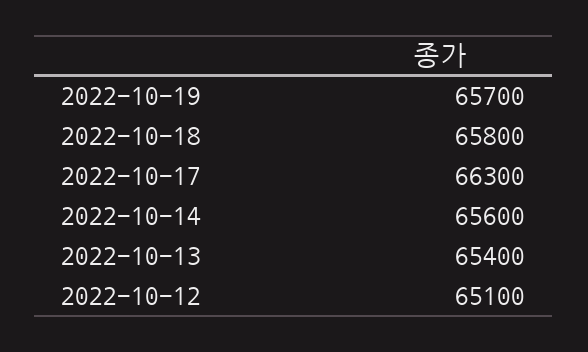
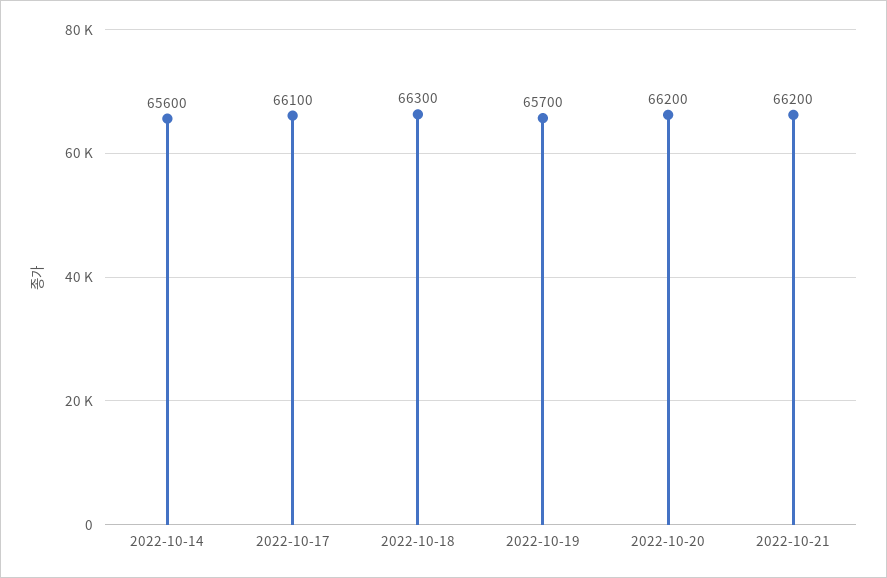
2022-10-18: 65800 -> 66300
2022-10-17: 66300 -> 66100
2022-10-13: 65400 -> none
2022-10-12: 65100 -> none
2022-10-20: none -> 66200
2022-10-21: none -> 66200

